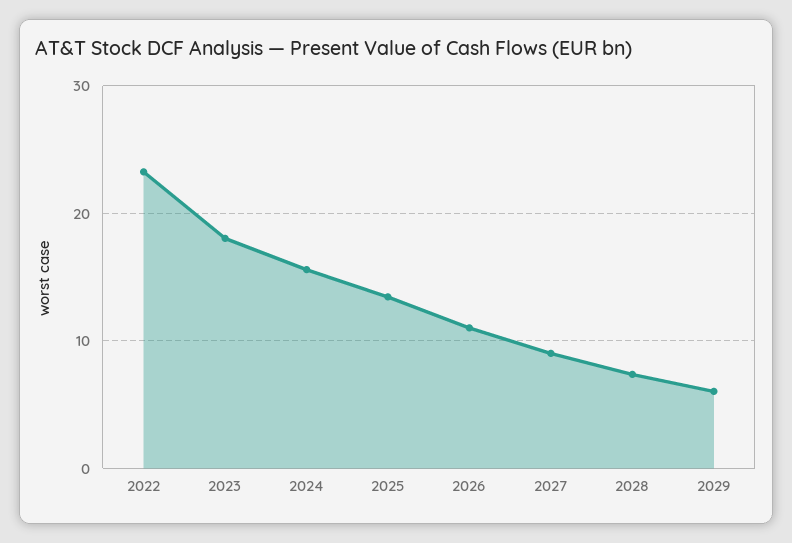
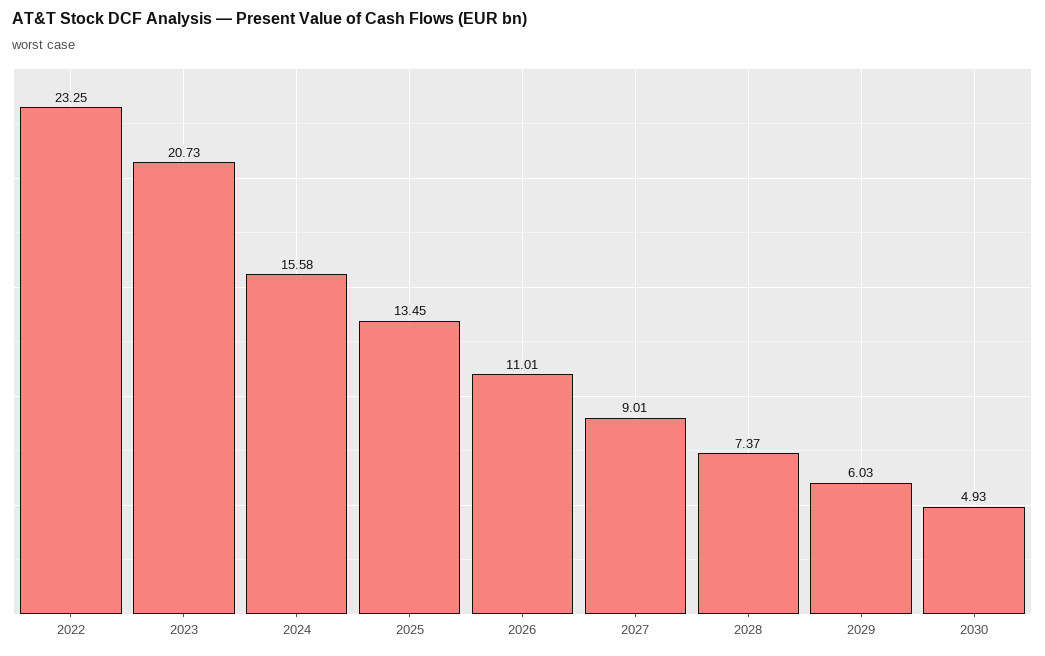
2023: 18 -> 20.73
2030: none -> 4.93

